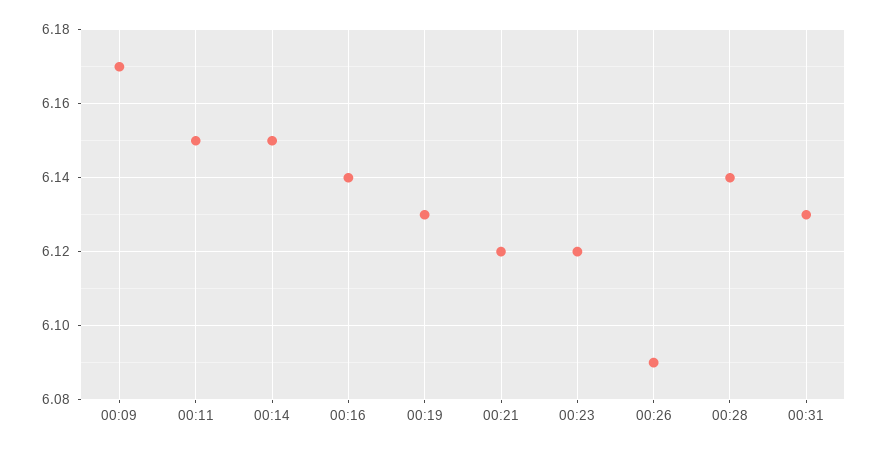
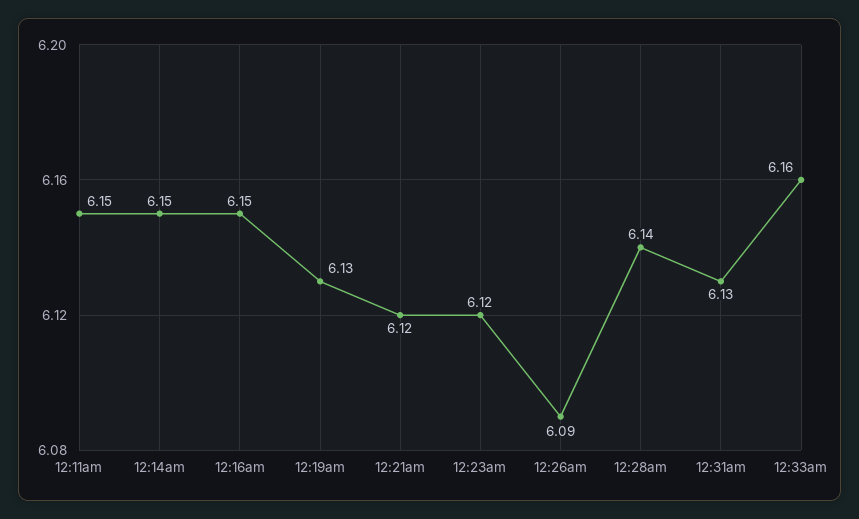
00:09: 6.17 -> none
00:16: 6.14 -> 6.15
12:33am: none -> 6.16

